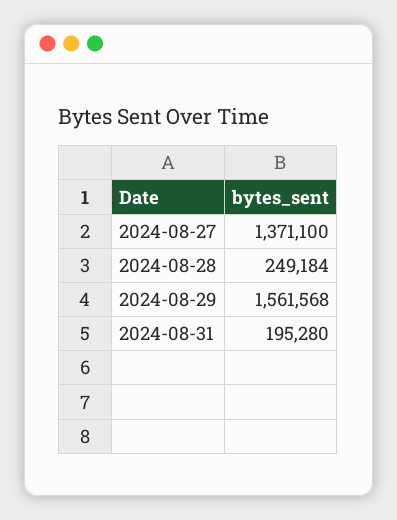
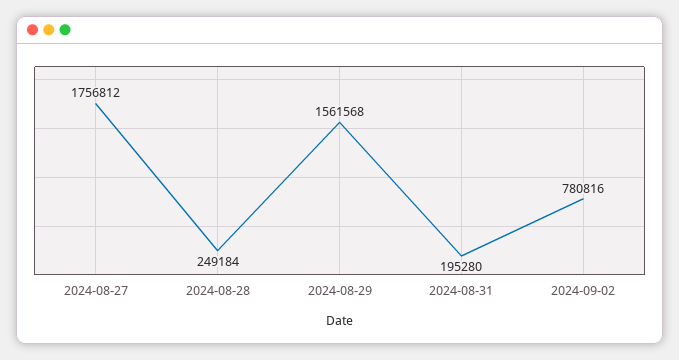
2024-08-27: 1371100 -> 1756812
2024-09-02: none -> 780816

